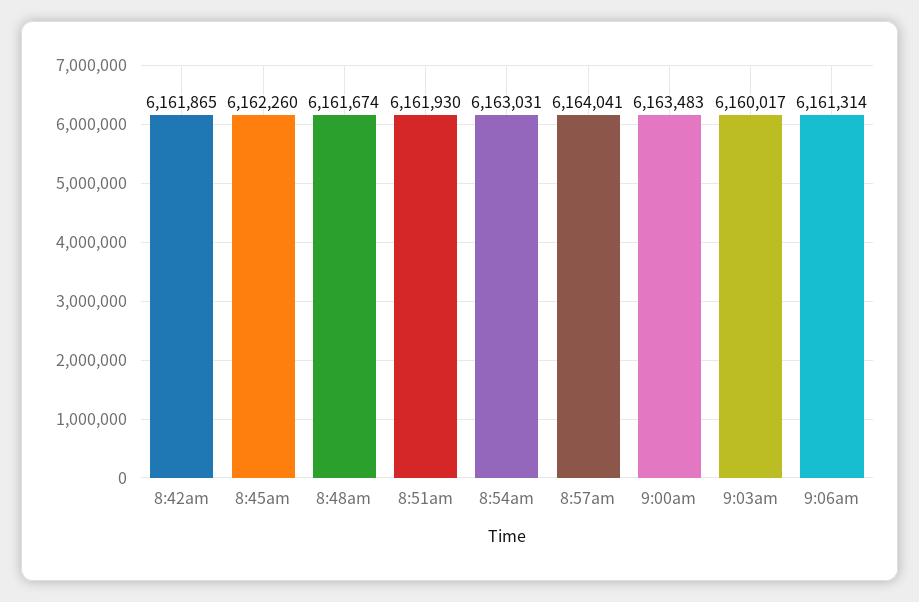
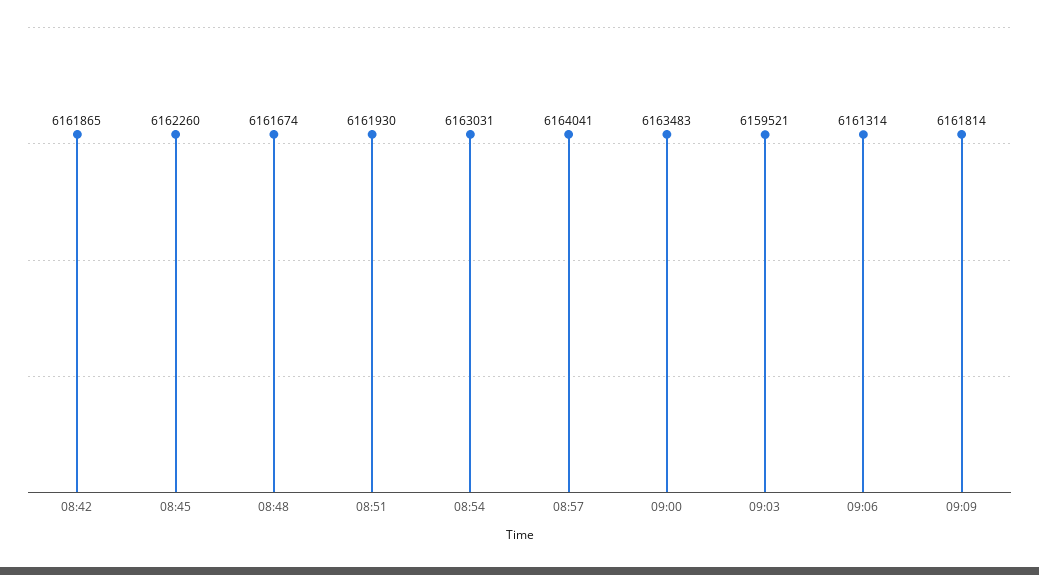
9:03am: 6160017 -> 6159521
09:09: none -> 6161814

